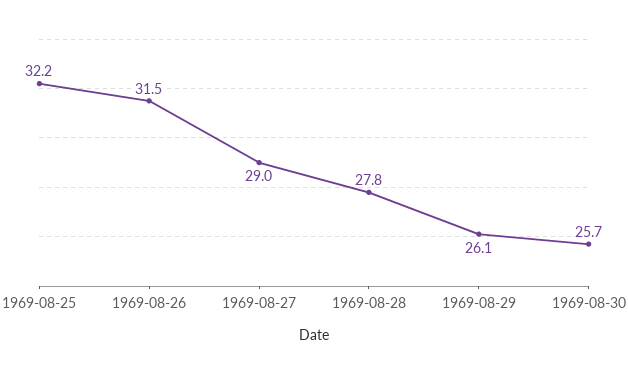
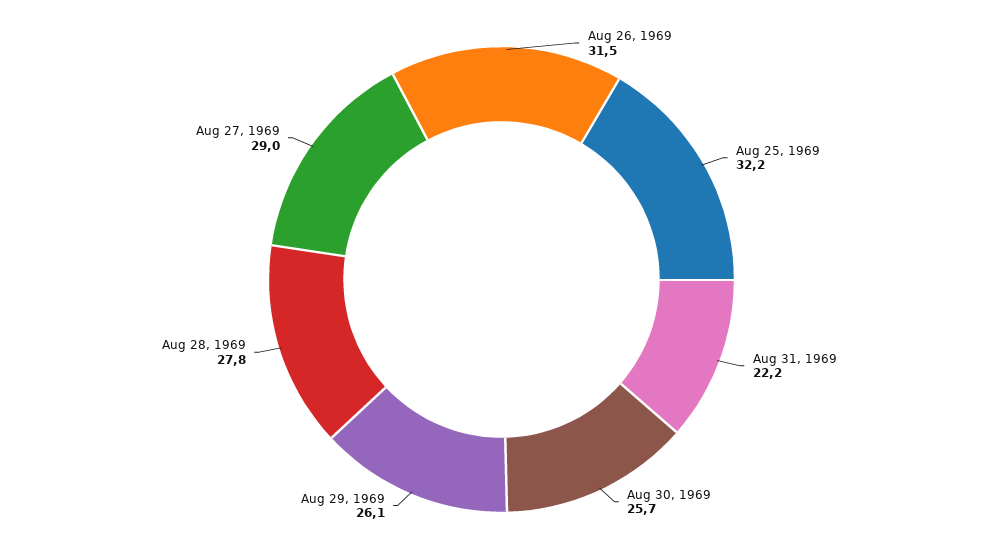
Aug 31, 1969: none -> 22.2

